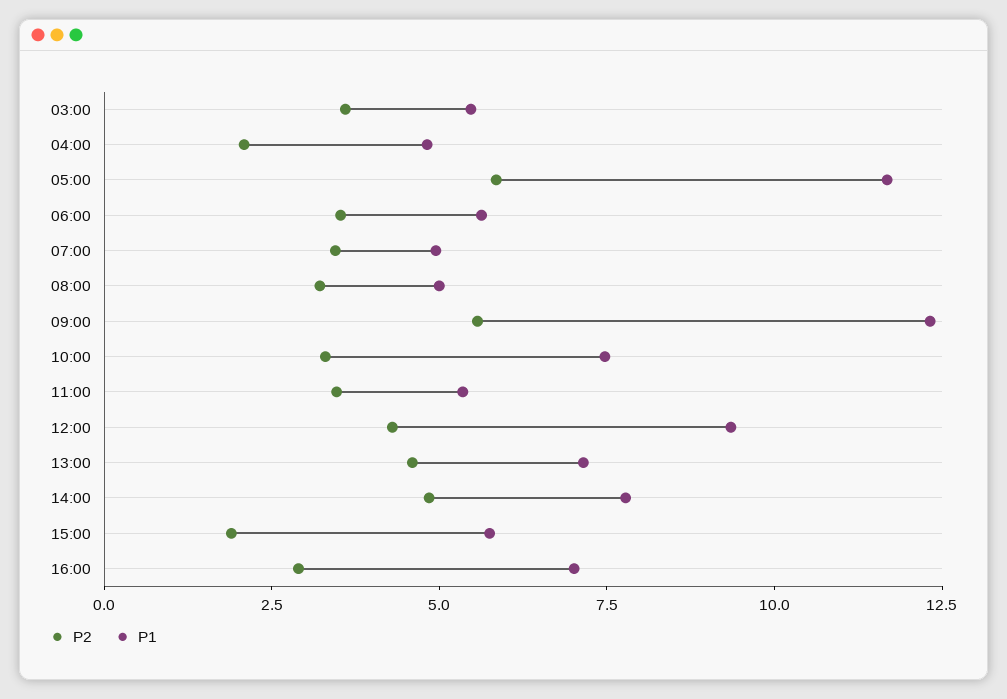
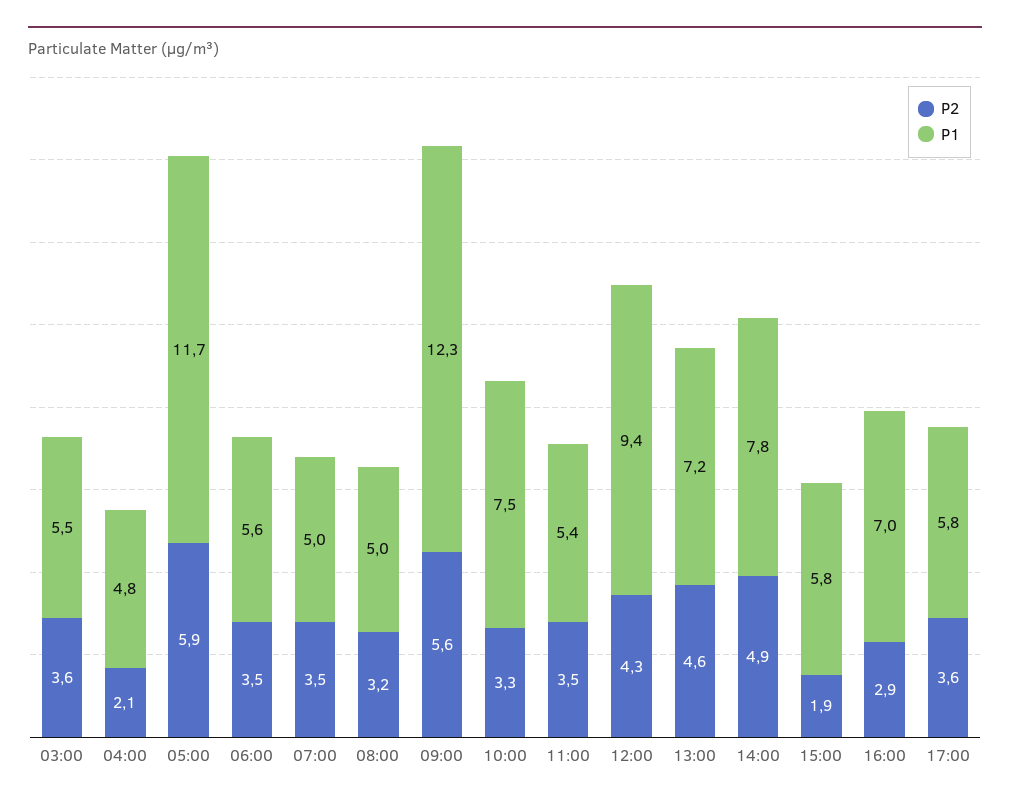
P2, 17:00: none -> 3.6
P1, 17:00: none -> 5.8

